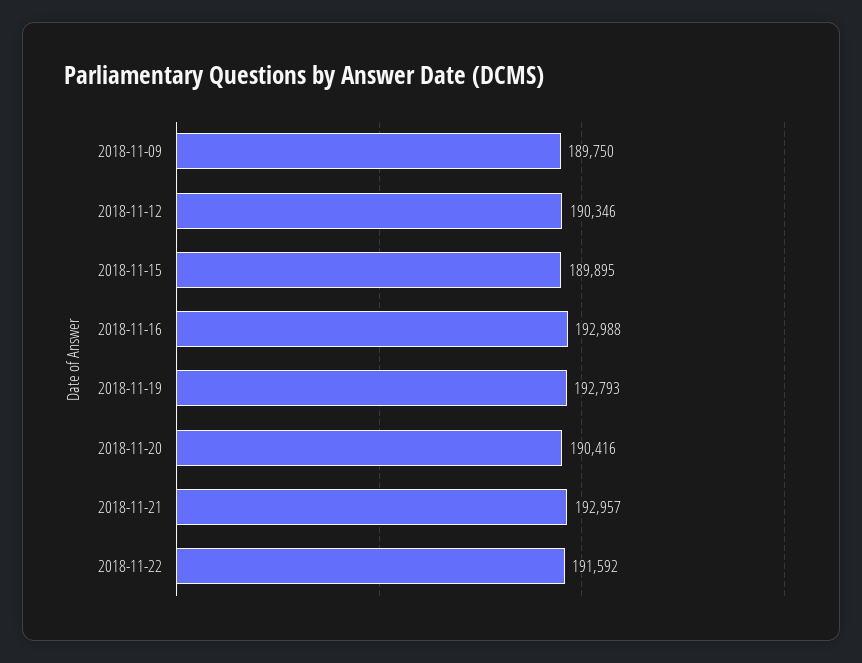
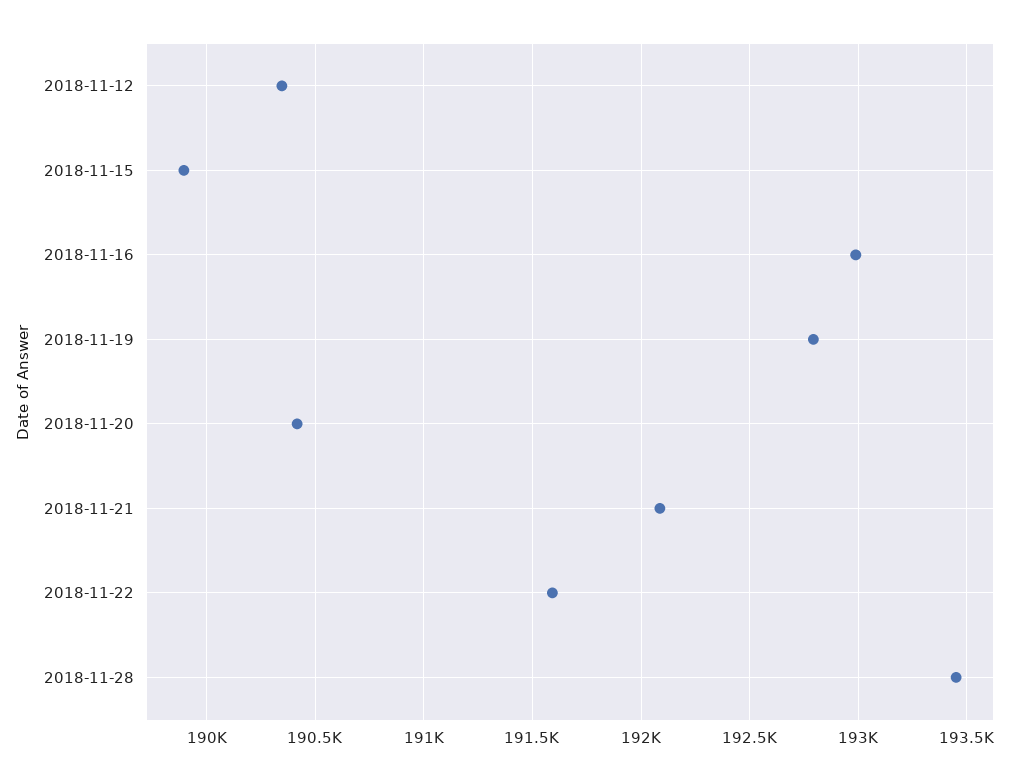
2018-11-09: 189750 -> none
2018-11-21: 192957 -> 192100
2018-11-28: none -> 193450

